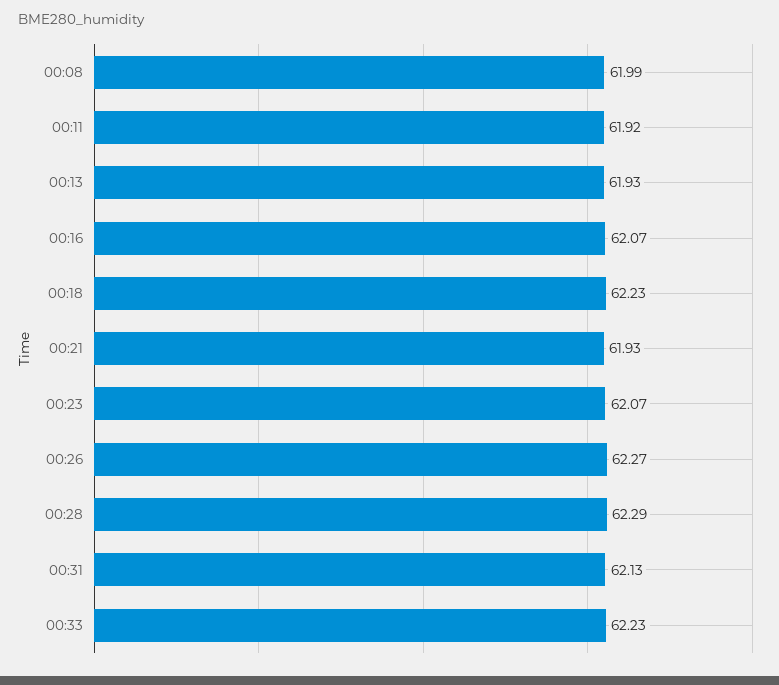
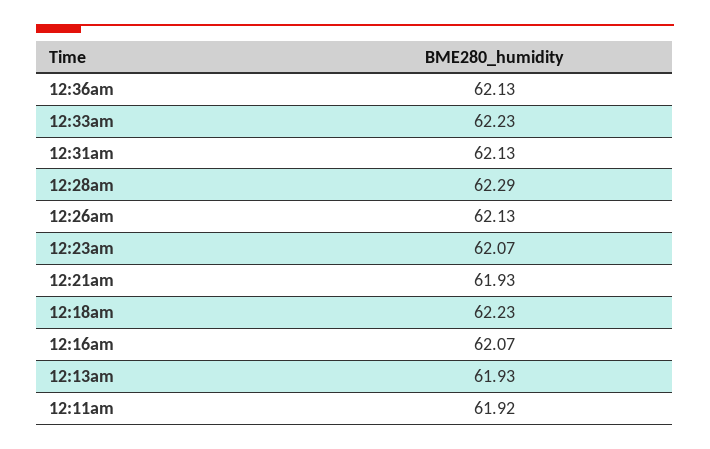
00:08: 61.99 -> none
00:26: 62.27 -> 62.13
12:36am: none -> 62.13

